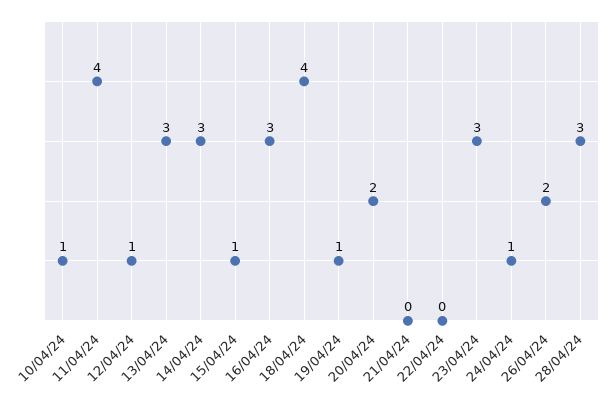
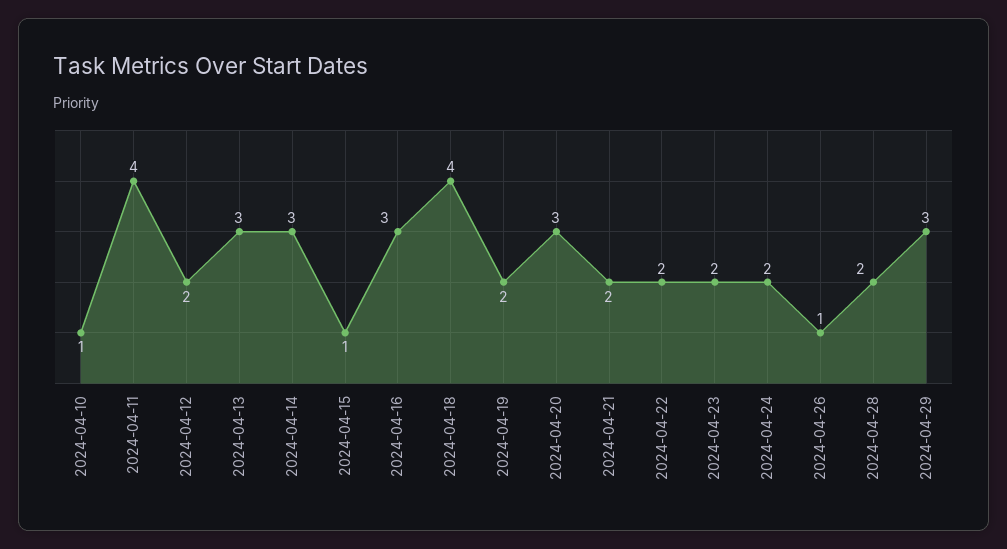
12/04/24: 1 -> 2
19/04/24: 1 -> 2
20/04/24: 2 -> 3
21/04/24: 0 -> 2
22/04/24: 0 -> 2
23/04/24: 3 -> 2
24/04/24: 1 -> 2
26/04/24: 2 -> 1
28/04/24: 3 -> 2
2024-04-29: none -> 3

